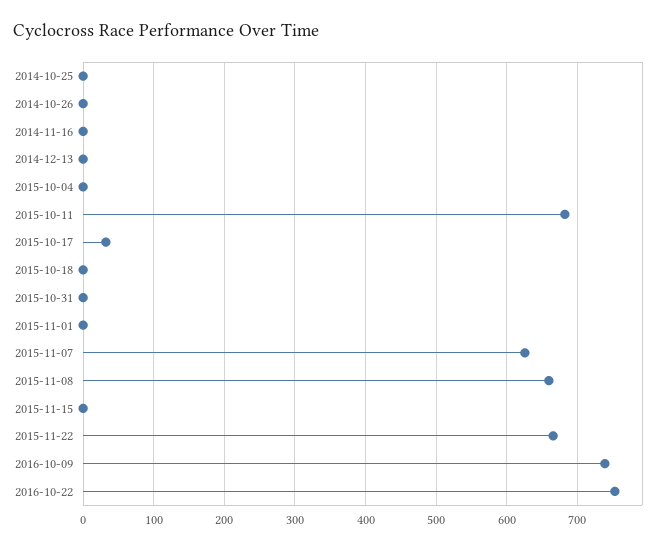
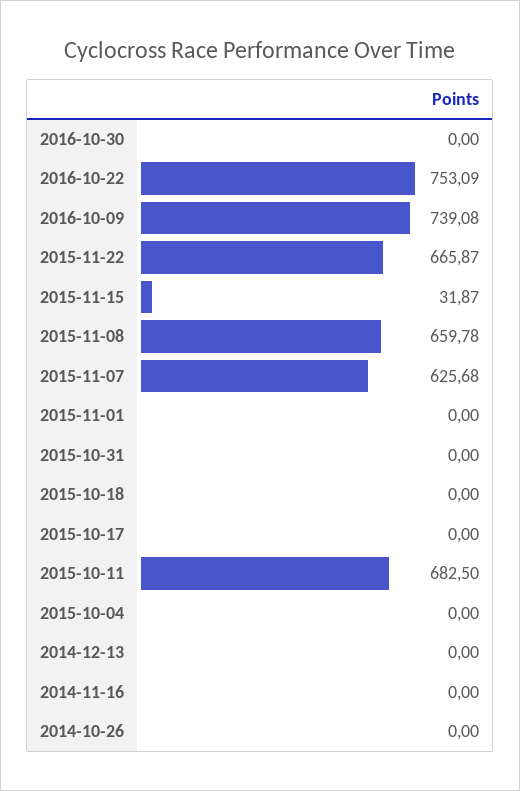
2014-10-25: 0 -> none
2015-10-17: 30 -> 0
2015-11-15: 0 -> 31.87
2016-10-30: none -> 0

